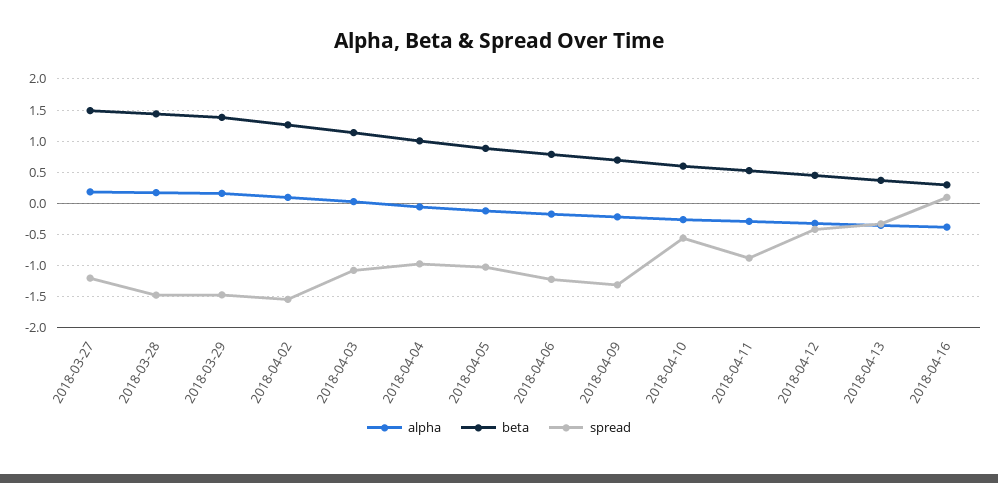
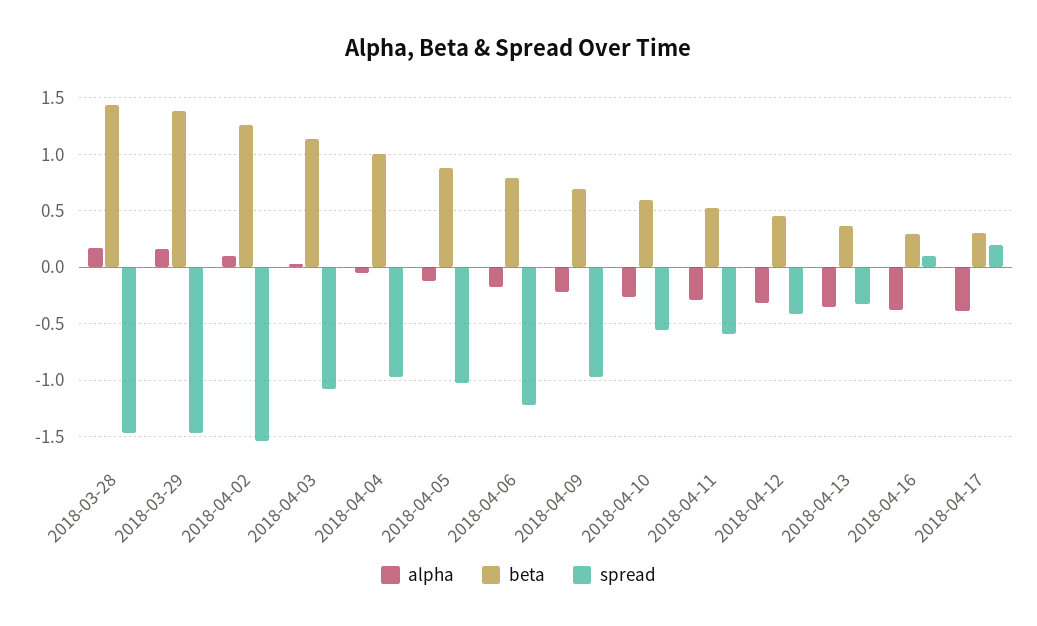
alpha, 2018-03-27: 0.2 -> none
beta, 2018-03-27: 1.5 -> none
spread, 2018-03-27: -1.2 -> none
spread, 2018-04-09: -1.3 -> -1
spread, 2018-04-11: -0.9 -> -0.6
alpha, 2018-04-17: none -> -0.4
beta, 2018-04-17: none -> 0.3
spread, 2018-04-17: none -> 0.2

